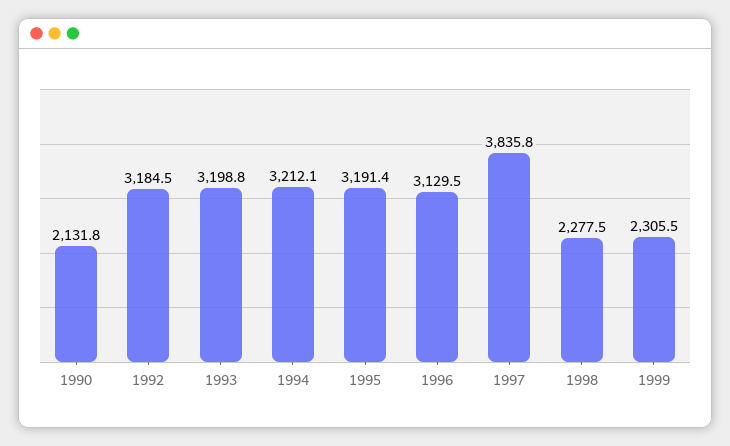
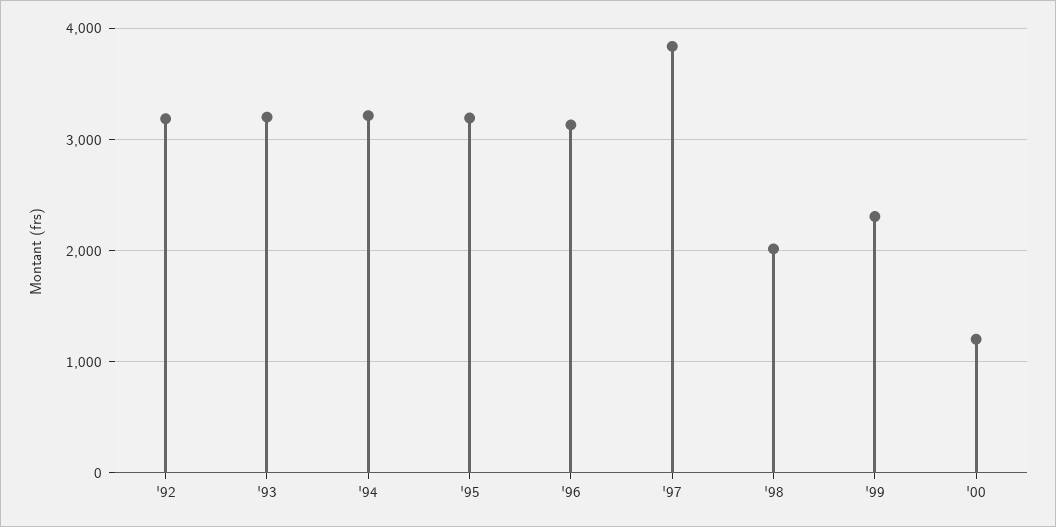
1990: 2131.8 -> none
1998: 2277.5 -> 2000
'00: none -> 1200

